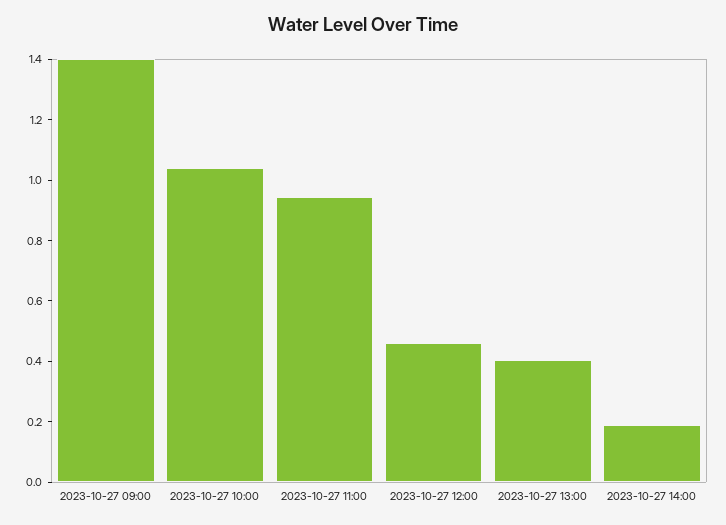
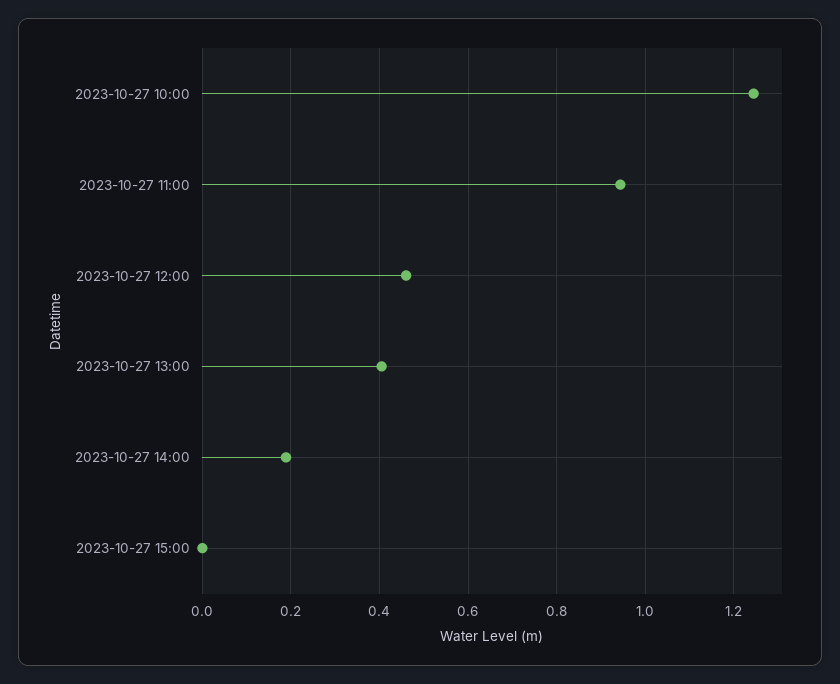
2023-10-27 09:00: 1.4 -> none
2023-10-27 10:00: 1.05 -> 1.24
2023-10-27 15:00: none -> 0

